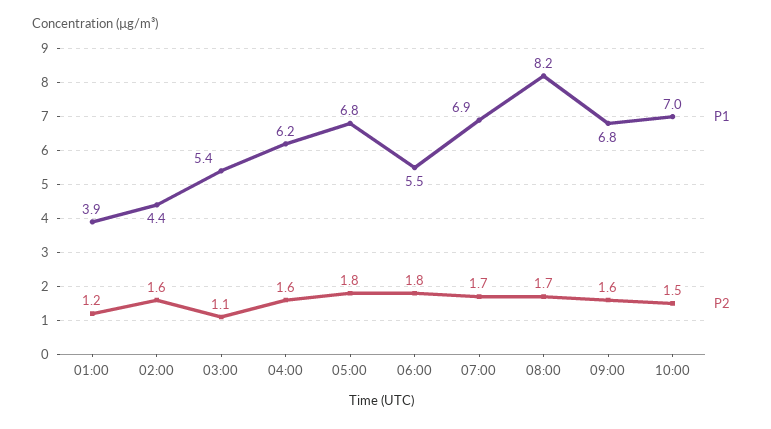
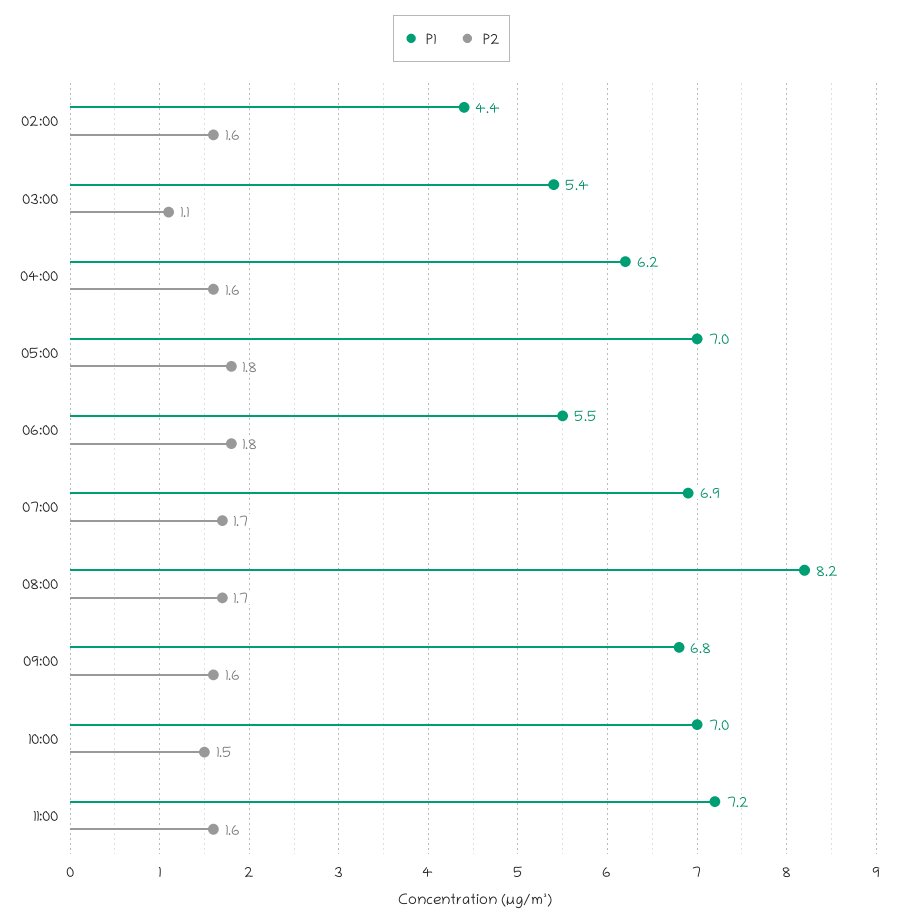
P1, 01:00: 3.9 -> none
P2, 01:00: 1.2 -> none
P1, 05:00: 6.8 -> 7
P1, 11:00: none -> 7.2
P2, 11:00: none -> 1.6

